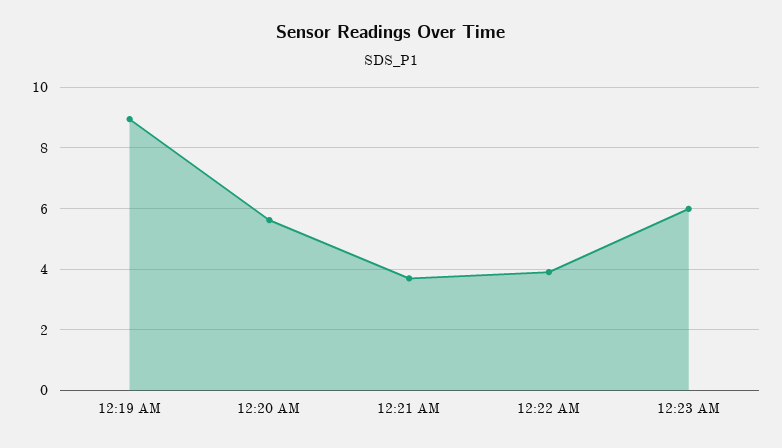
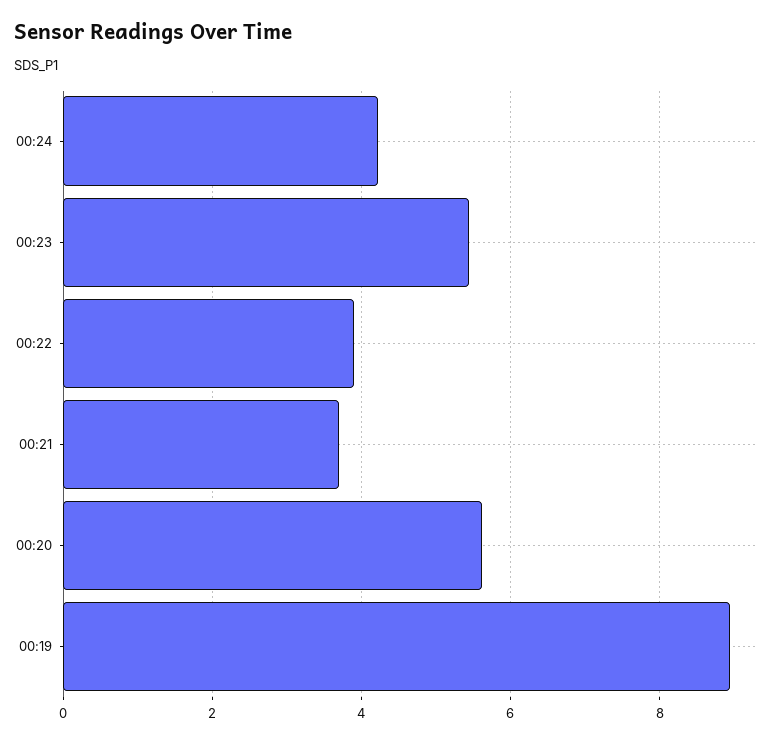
12:23 AM: 6 -> 5.4
00:24: none -> 4.2

